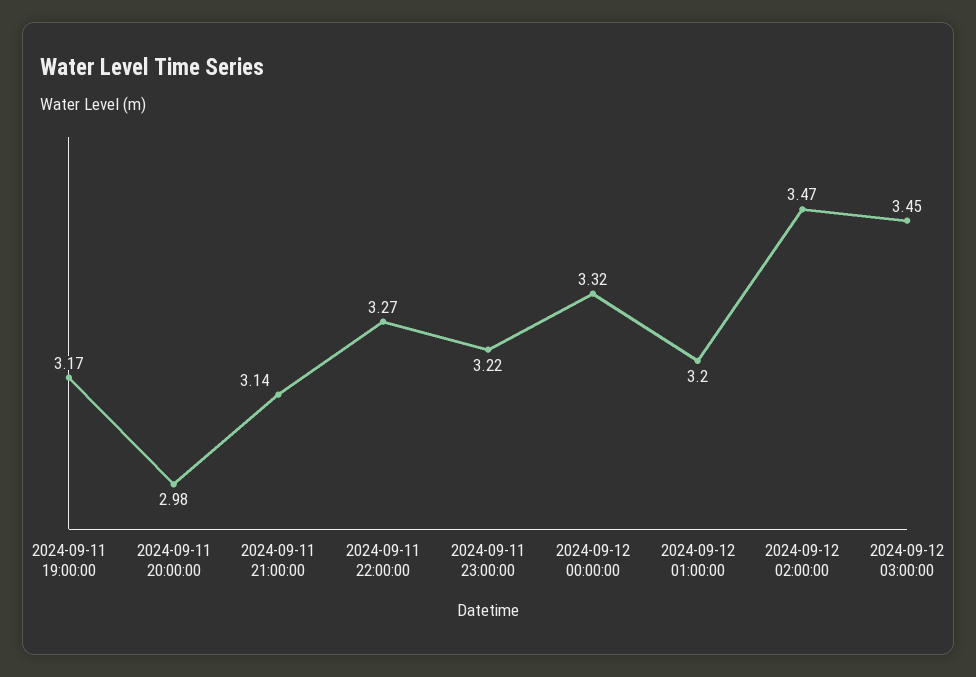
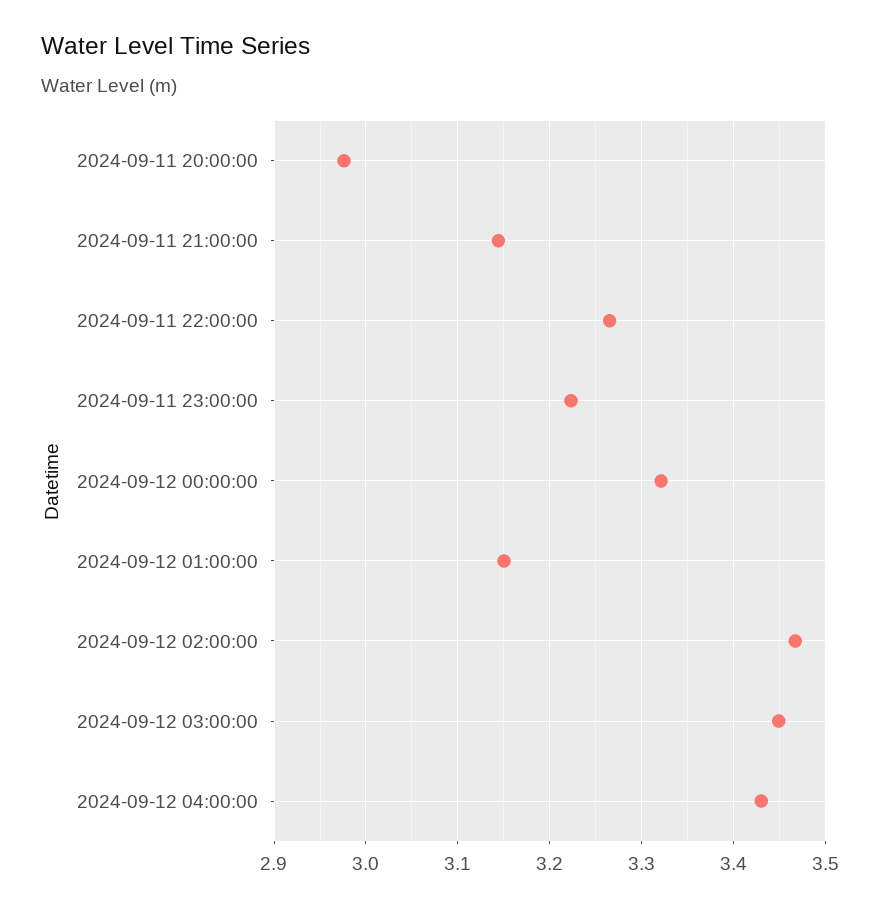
2024-09-11 19:00:00: 3.17 -> none
2024-09-12 01:00:00: 3.2 -> 3.15
2024-09-12 04:00:00: none -> 3.43

